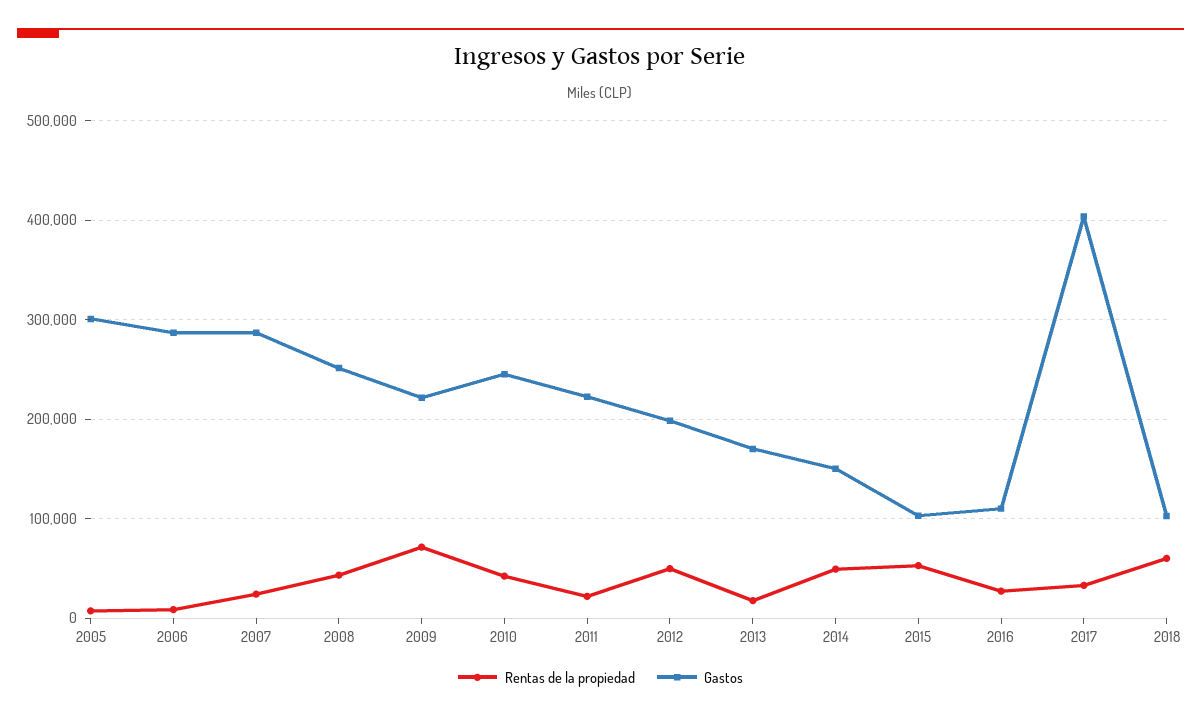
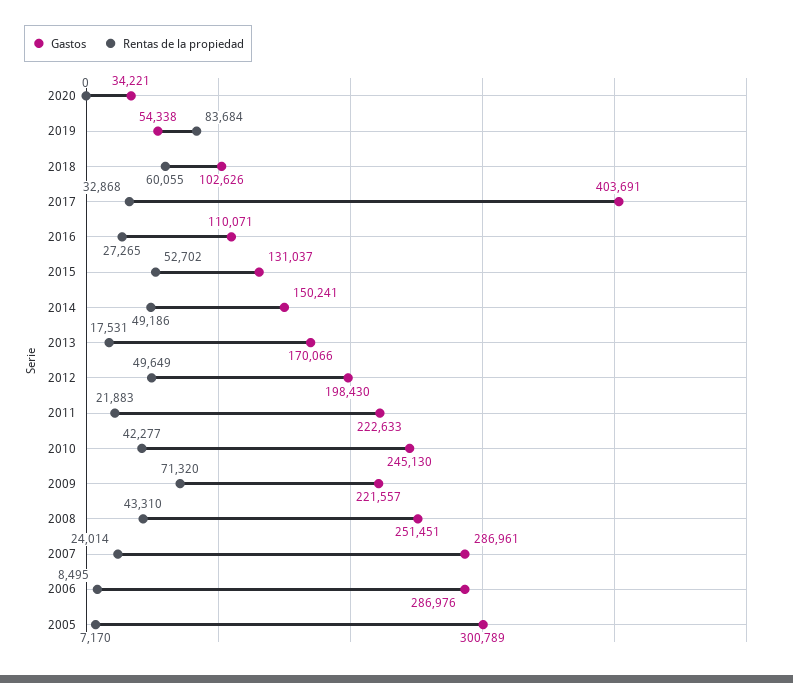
Gastos, 2015: 100000 -> 131037
Gastos, 2020: none -> 34221
Rentas de la propiedad, 2020: none -> 0
Gastos, 2019: none -> 54338
Rentas de la propiedad, 2019: none -> 83684

